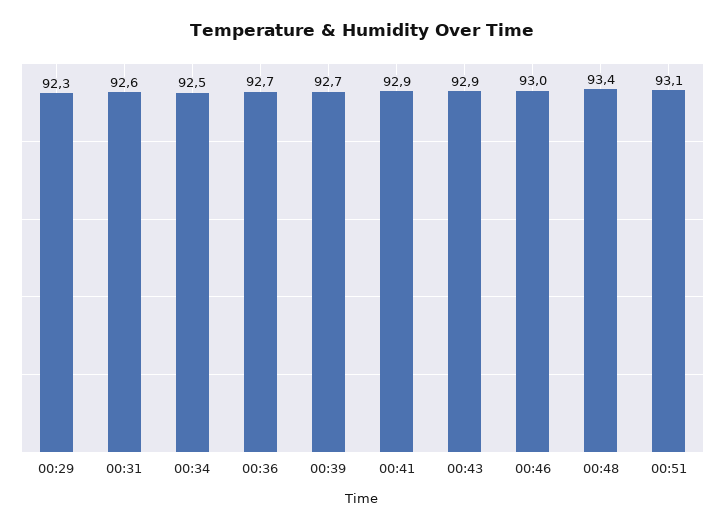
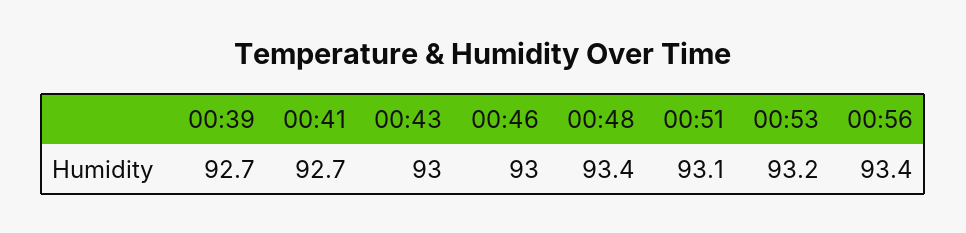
00:29: 92.3 -> none
00:31: 92.6 -> none
00:34: 92.5 -> none
00:36: 92.7 -> none
00:41: 92.9 -> 92.7
00:43: 92.9 -> 93
00:53: none -> 93.2
00:56: none -> 93.4

